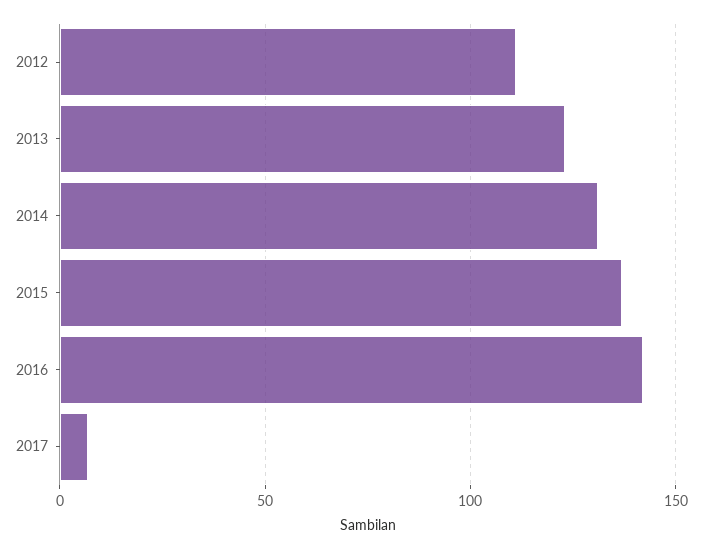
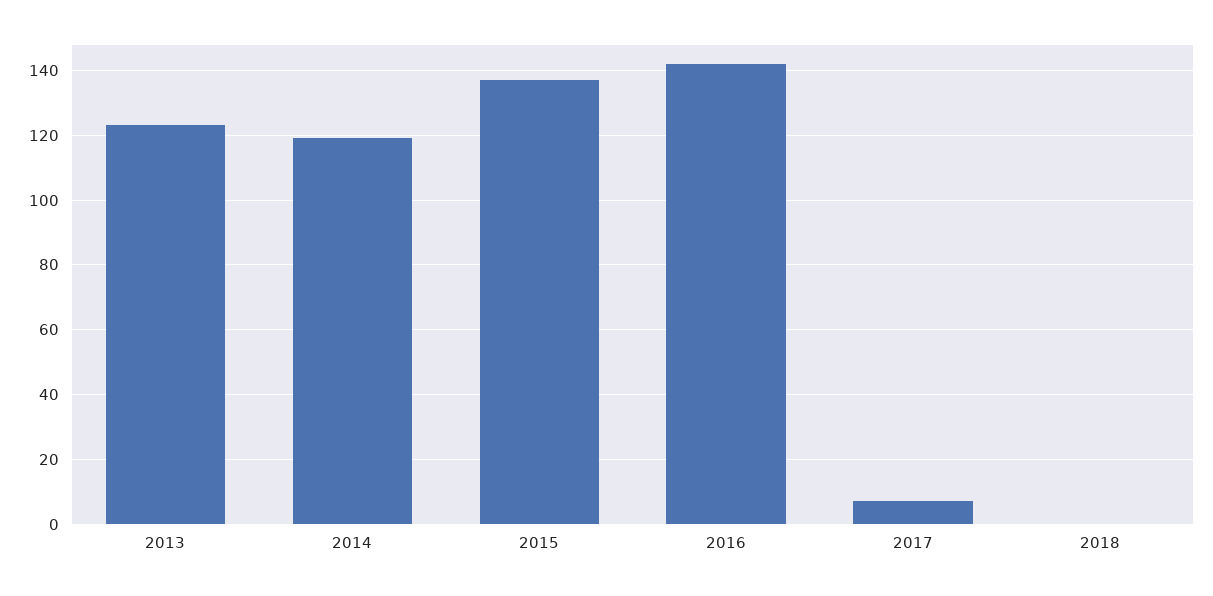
2012: 110 -> none
2014: 130 -> 120
2018: none -> 0

